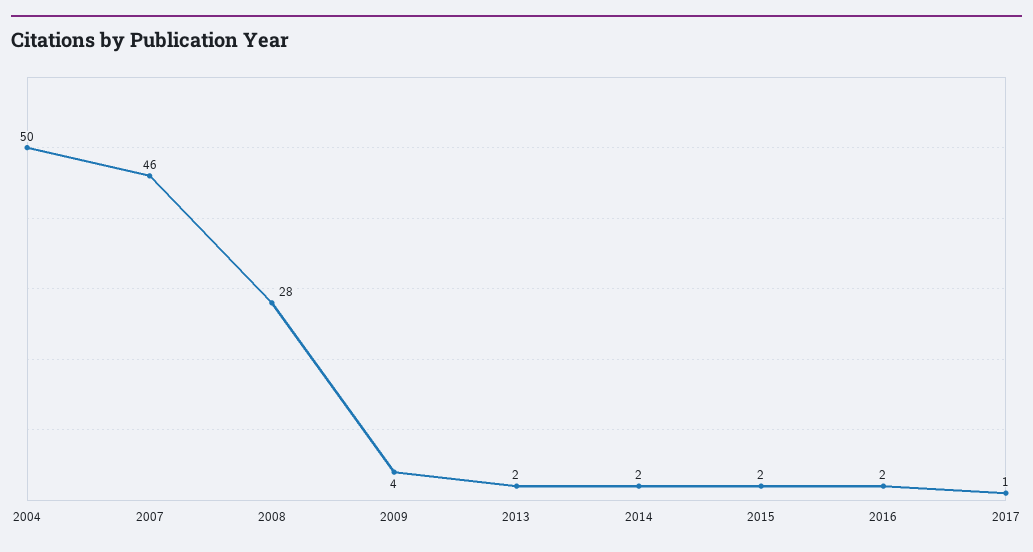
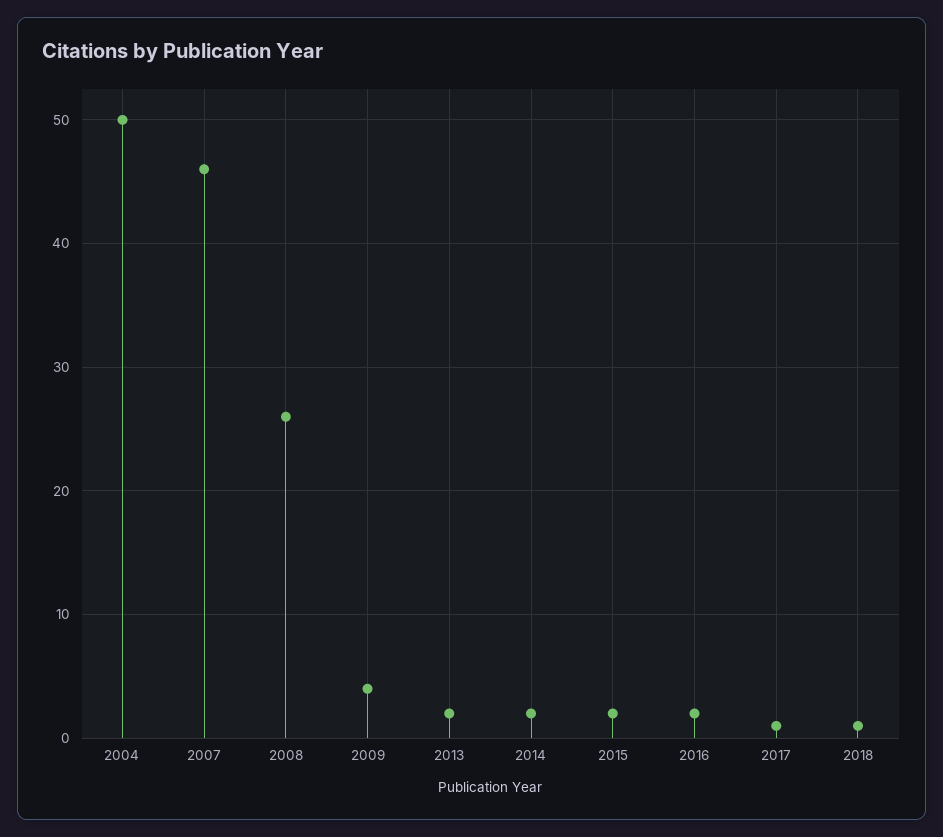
2008: 28 -> 26
2018: none -> 1

